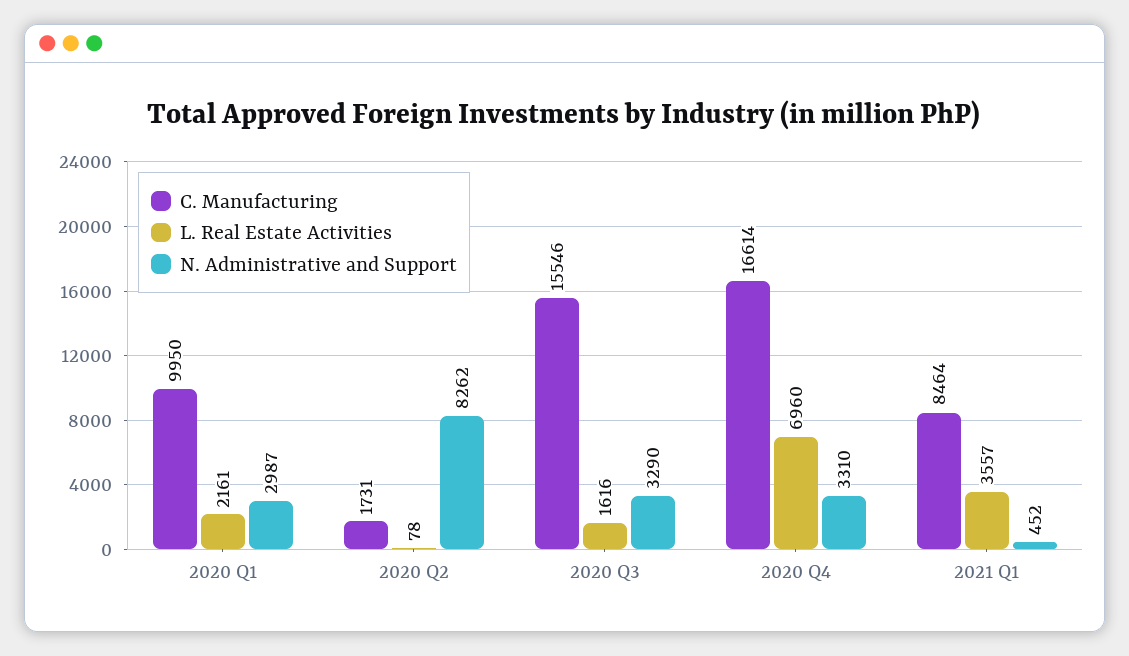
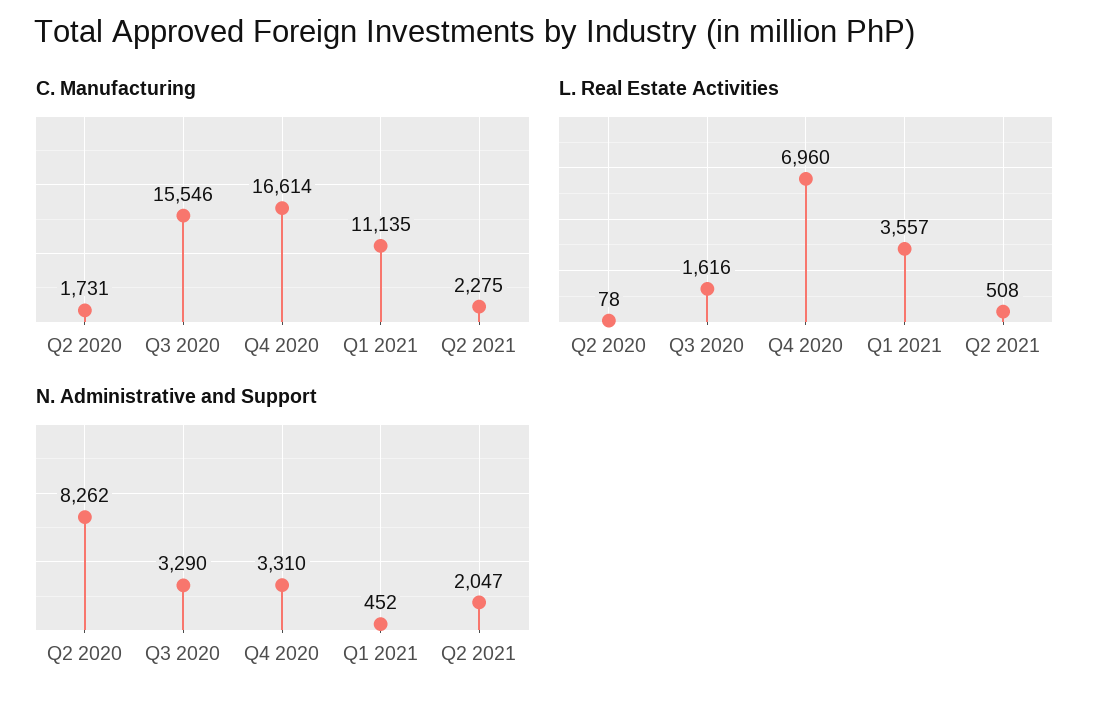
C. Manufacturing, 2020 Q1: 9950 -> none
L. Real Estate Activities, 2020 Q1: 2161 -> none
N. Administrative and Support, 2020 Q1: 2987 -> none
C. Manufacturing, 2021 Q1: 8464 -> 11135
C. Manufacturing, Q2 2021: none -> 2275
L. Real Estate Activities, Q2 2021: none -> 508
N. Administrative and Support, Q2 2021: none -> 2047

